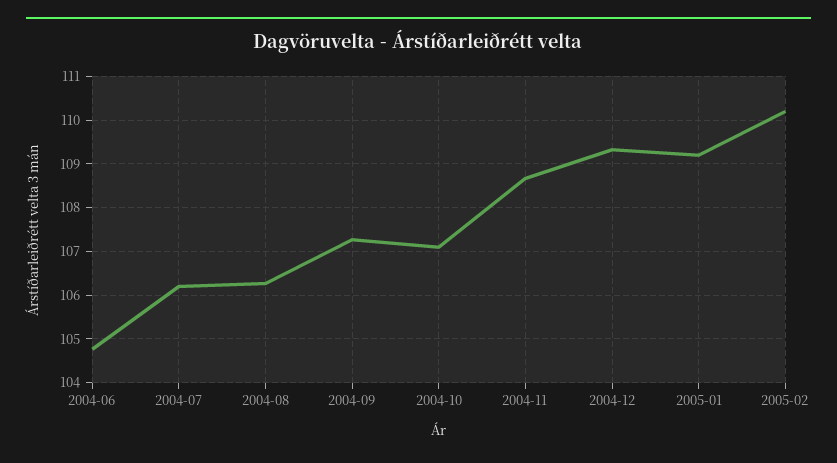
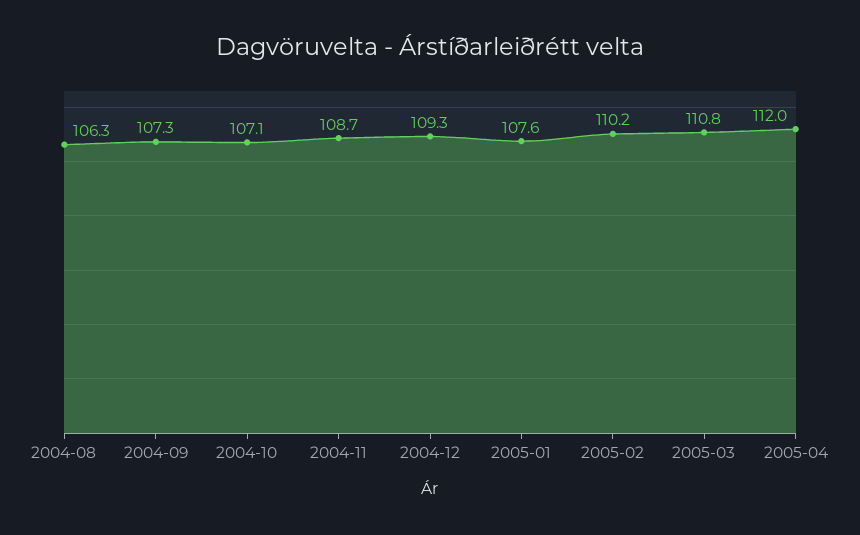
2004-06: 104.8 -> none
2004-07: 106.2 -> none
2005-01: 109.2 -> 107.6
2005-03: none -> 110.8
2005-04: none -> 112

